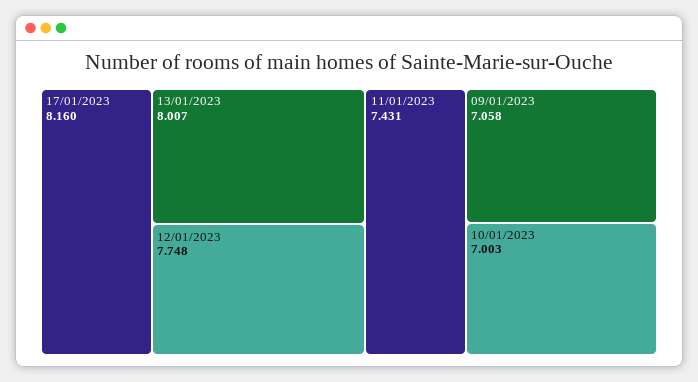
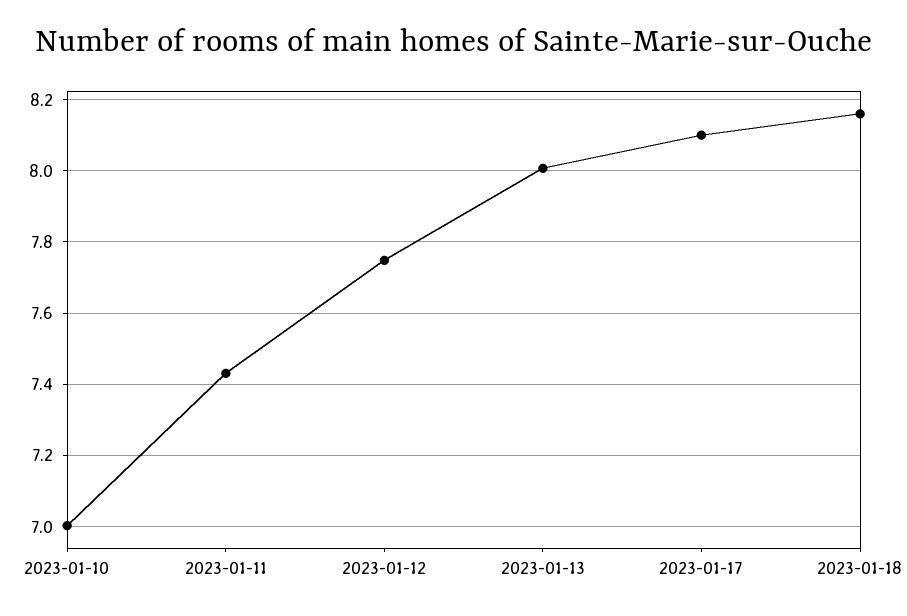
17/01/2023: 8.16 -> 8.1
09/01/2023: 7.058 -> none
2023-01-18: none -> 8.16

